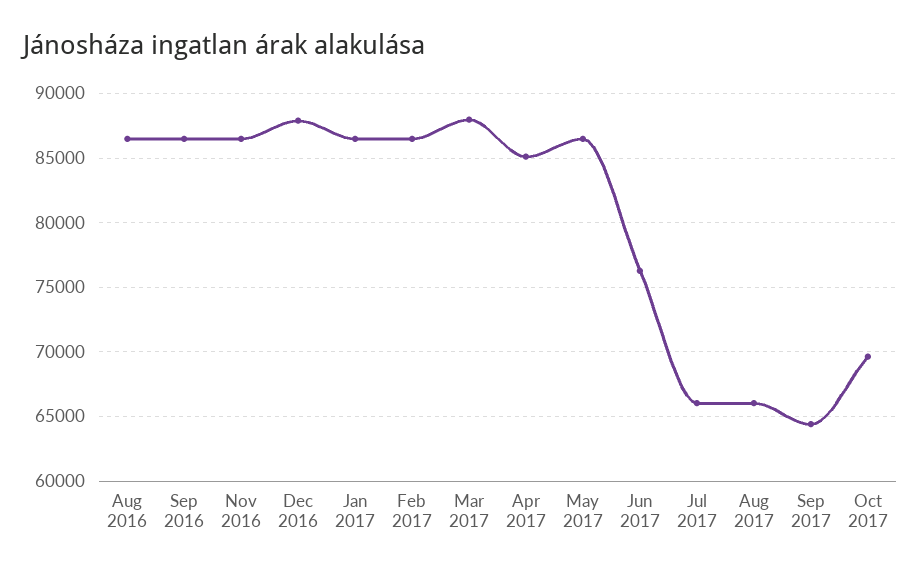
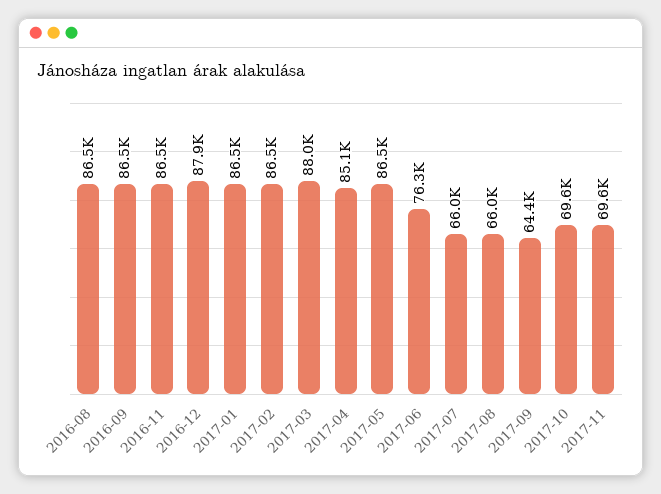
2017-11: none -> 69600

